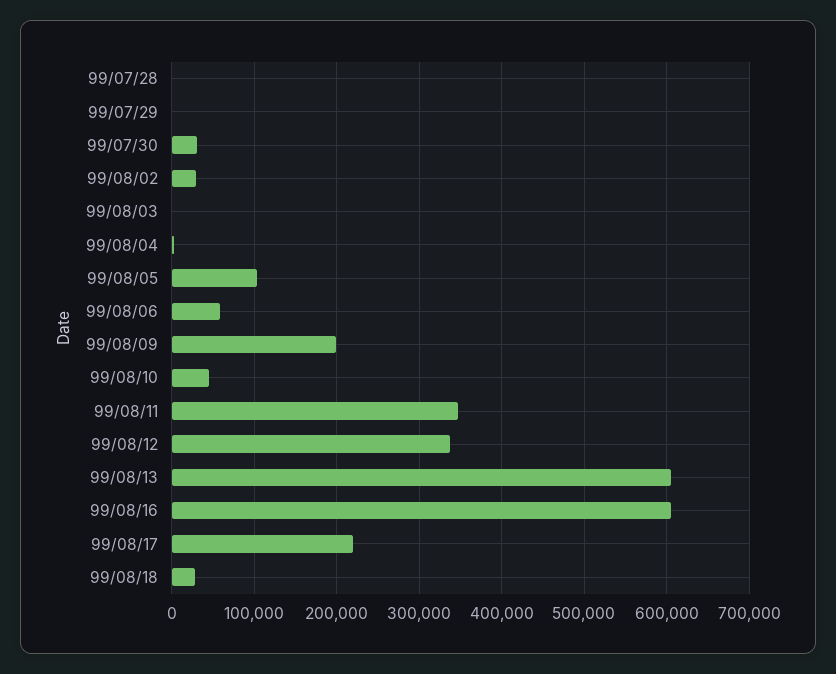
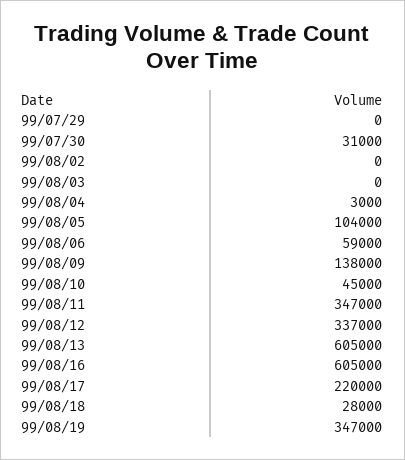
99/07/28: 0 -> none
99/08/02: 30000 -> 0
99/08/09: 200000 -> 138000
99/08/19: none -> 347000

